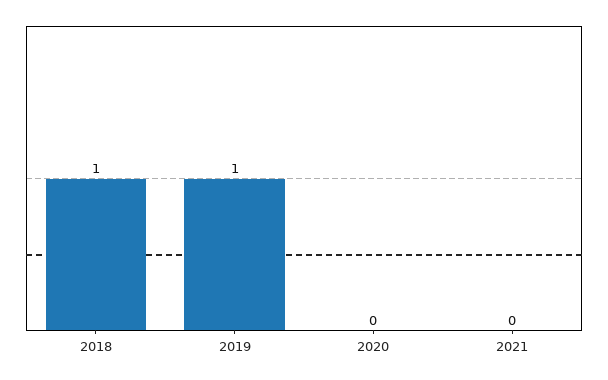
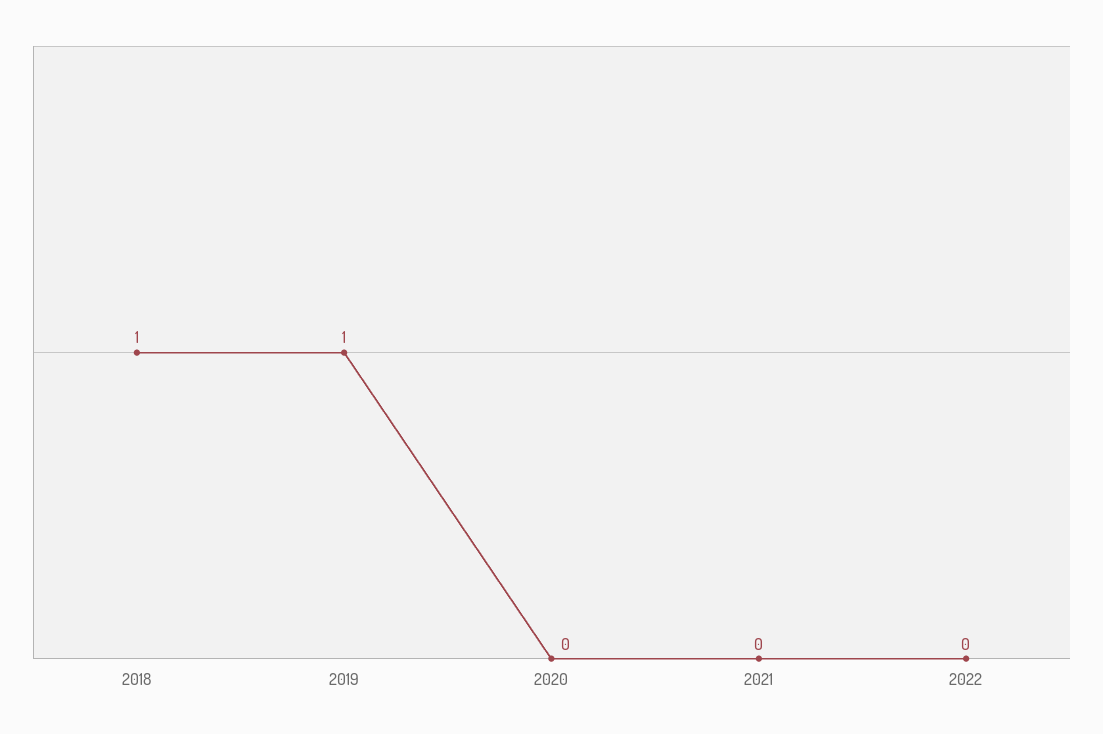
2022: none -> 0

